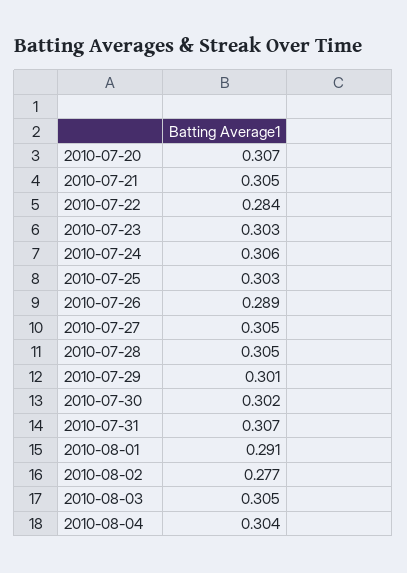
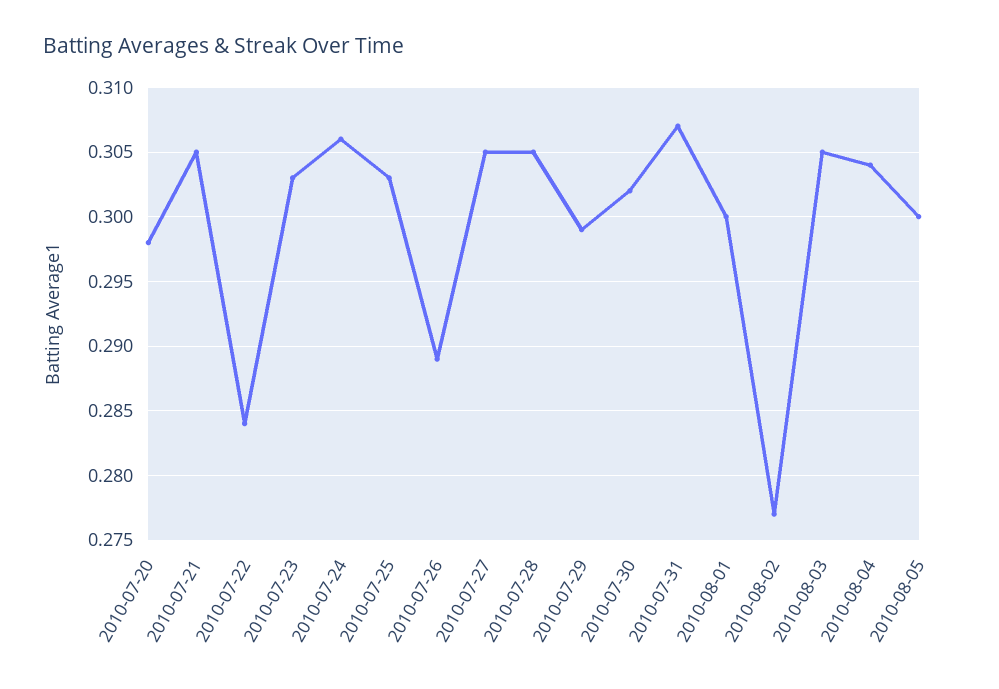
2010-07-20: 0.307 -> 0.298
2010-07-29: 0.301 -> 0.299
2010-08-01: 0.291 -> 0.3
2010-08-05: none -> 0.3

